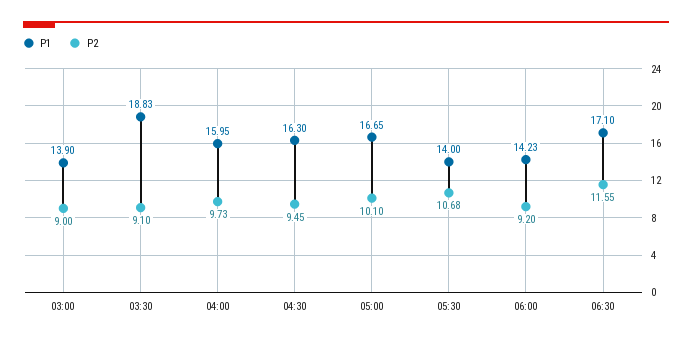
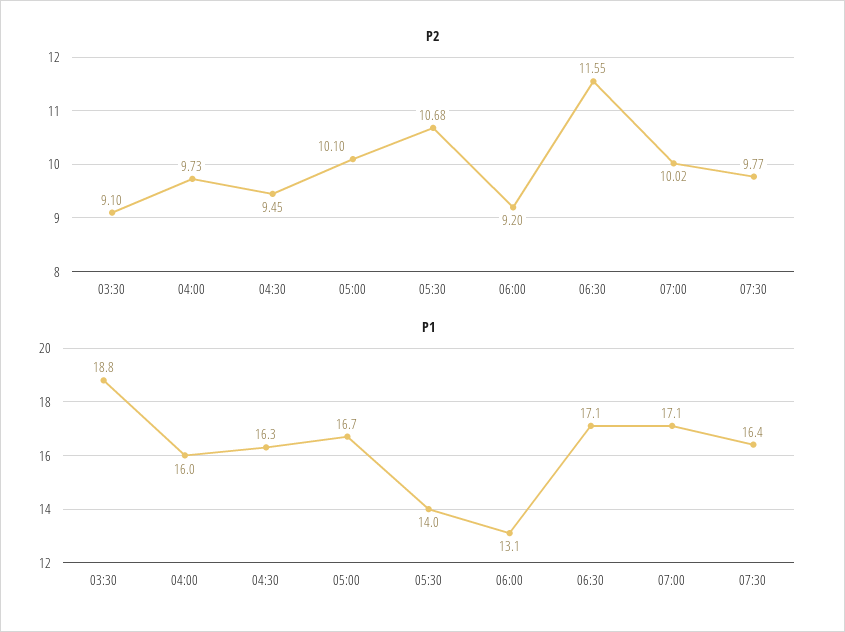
P1, 03:00: 13.9 -> none
P2, 03:00: 9 -> none
P1, 06:00: 14.23 -> 13.1
P2, 07:00: none -> 10.02
P2, 07:30: none -> 9.77
P1, 07:00: none -> 17.1
P1, 07:30: none -> 16.4

